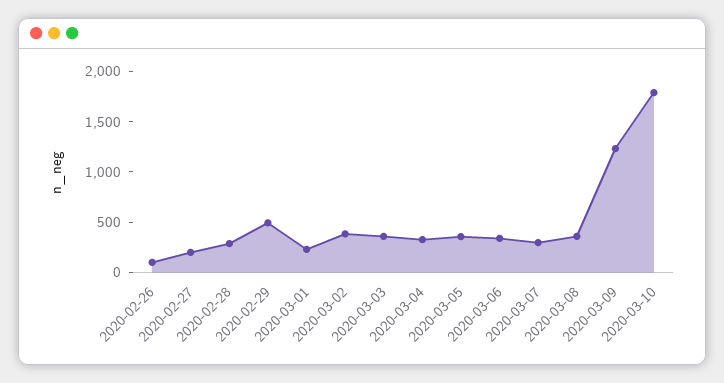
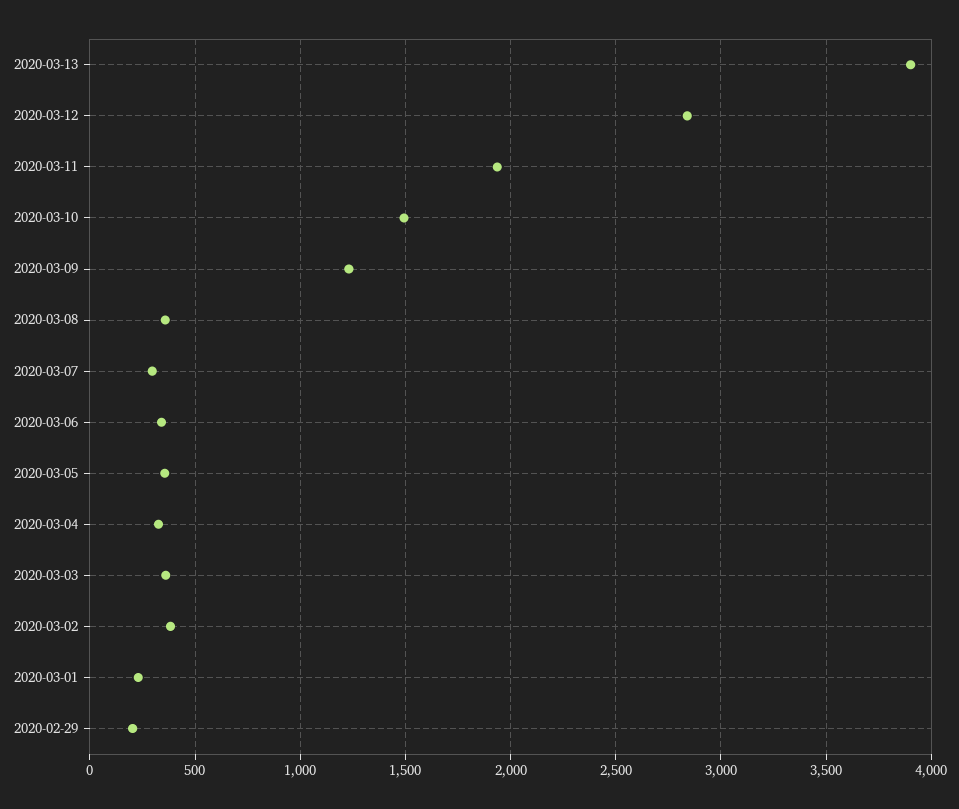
2020-02-26: 100 -> none
2020-02-27: 200 -> none
2020-02-28: 300 -> none
2020-02-29: 500 -> 200
2020-03-10: 1800 -> 1500
2020-03-13: none -> 3900
2020-03-12: none -> 2850
2020-03-11: none -> 1950

